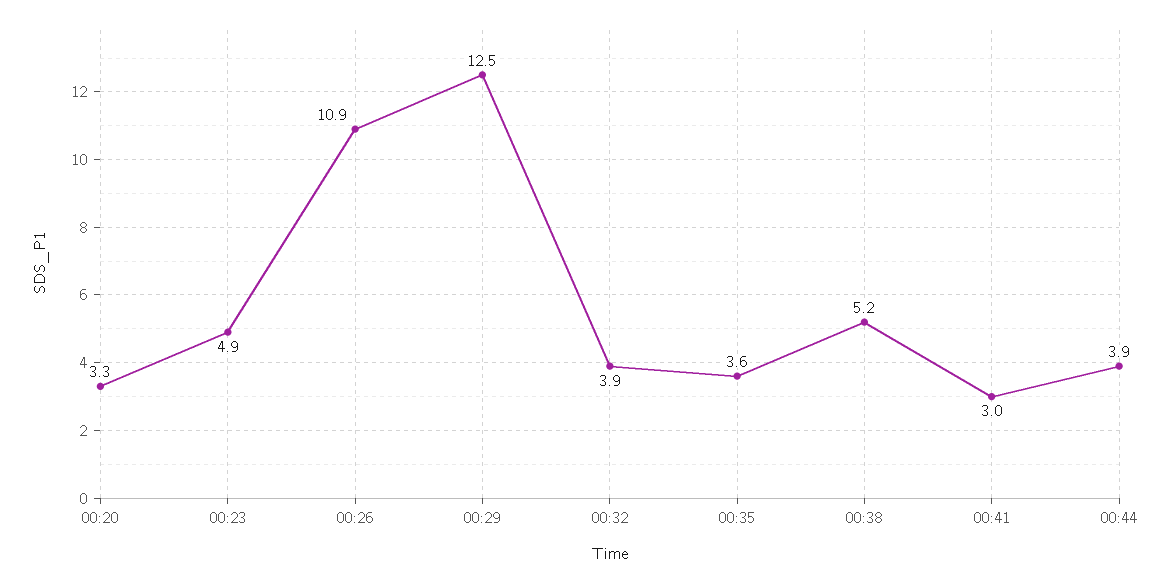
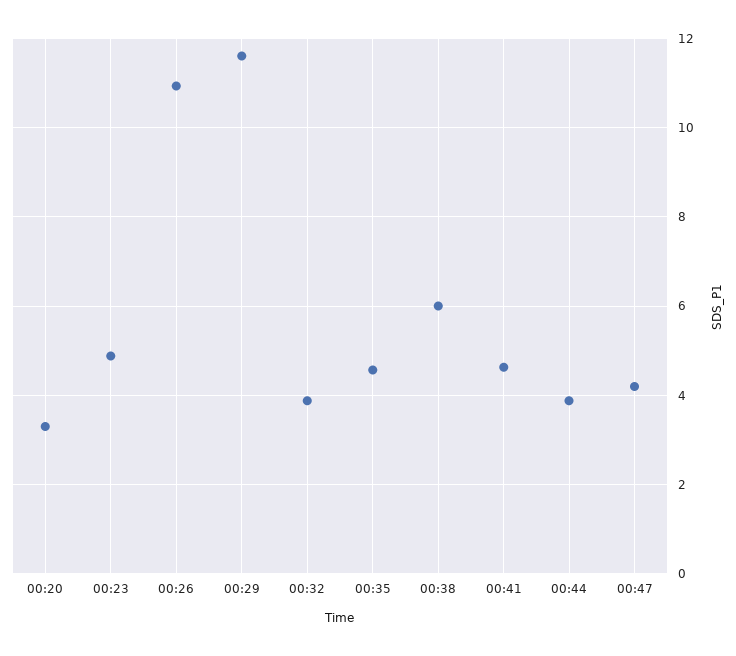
00:29: 12.5 -> 11.6
00:35: 3.6 -> 4.6
00:38: 5.2 -> 6
00:41: 3 -> 4.6
00:47: none -> 4.2

